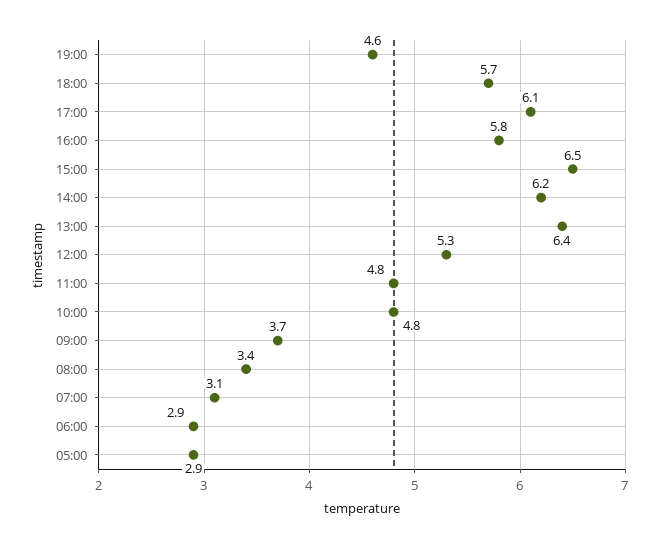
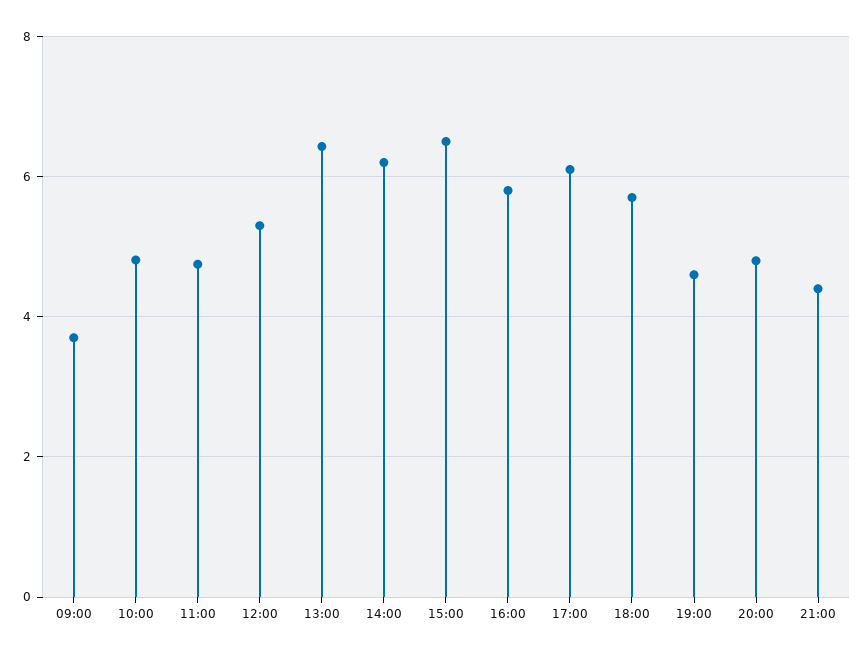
08:00: 3.4 -> none
07:00: 3.1 -> none
06:00: 2.9 -> none
05:00: 2.9 -> none
20:00: none -> 4.8
21:00: none -> 4.4

